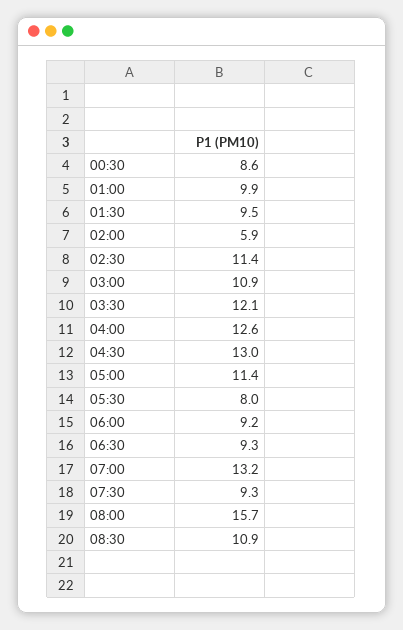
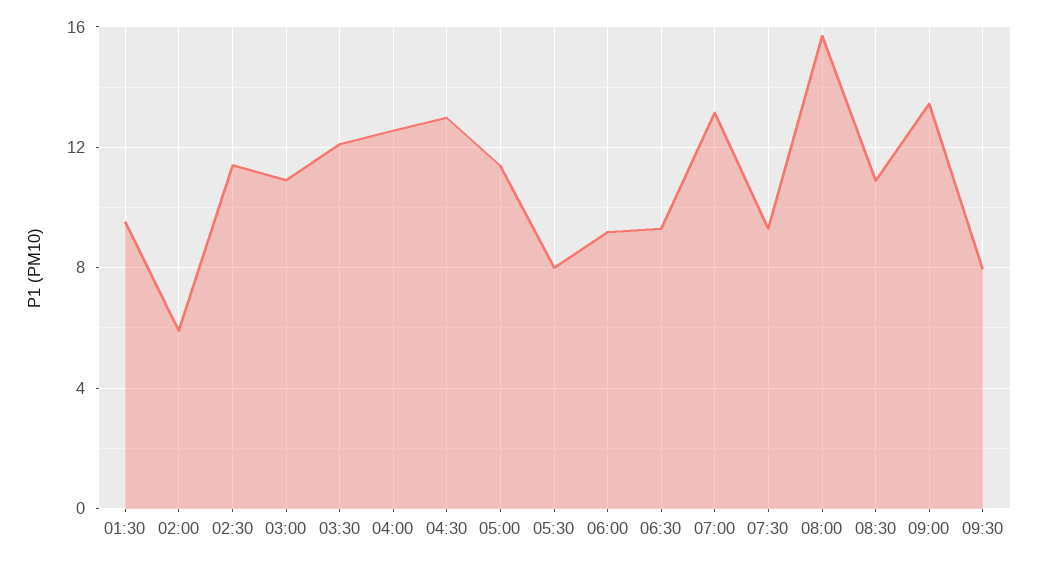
00:30: 8.6 -> none
01:00: 9.9 -> none
09:00: none -> 13.5
09:30: none -> 8

